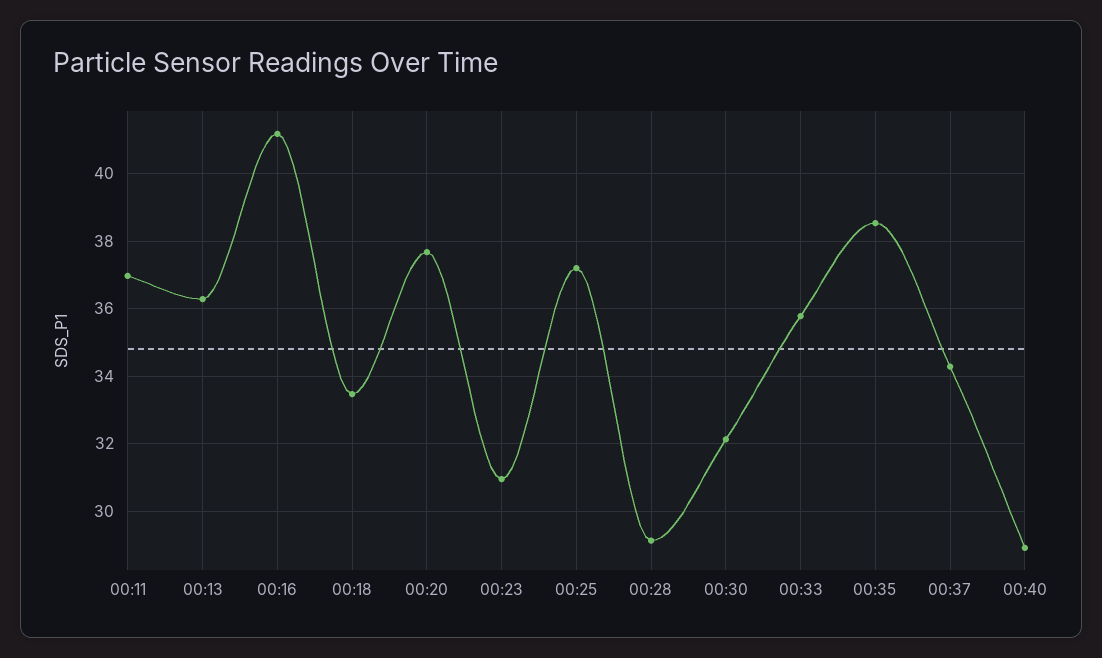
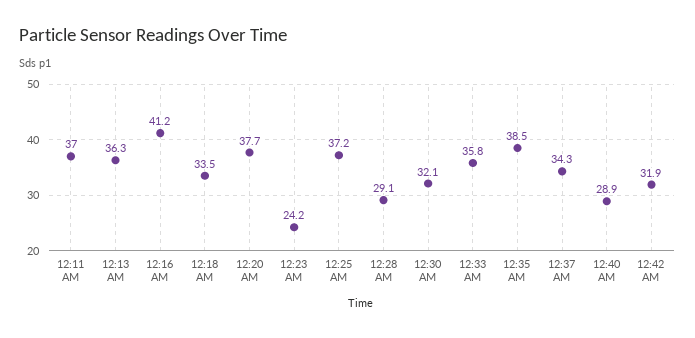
00:23: 31 -> 24.2
12:42 AM: none -> 31.9

